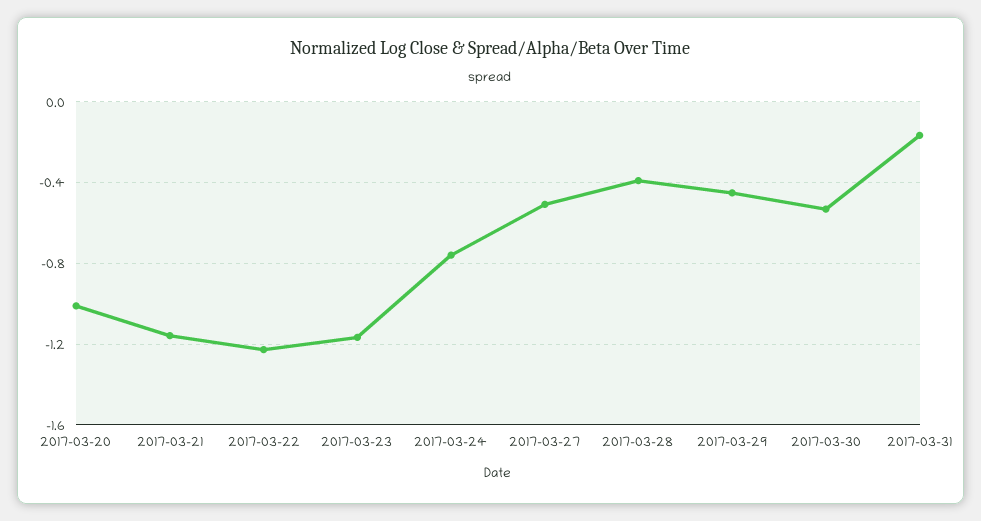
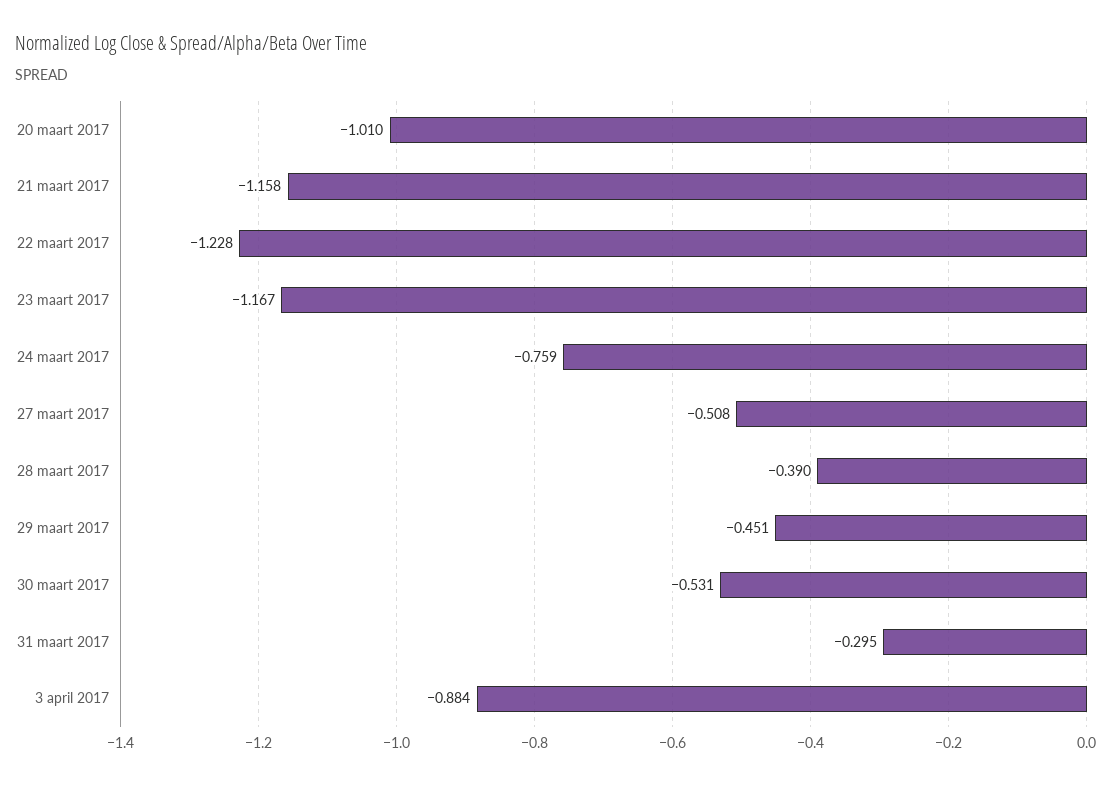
2017-03-31: -0.15 -> -0.295
3 april 2017: none -> -0.884

